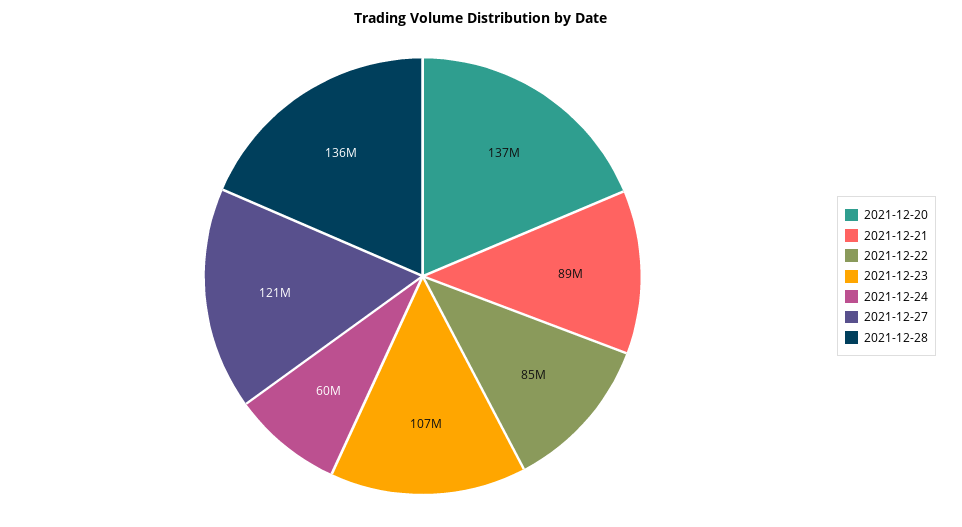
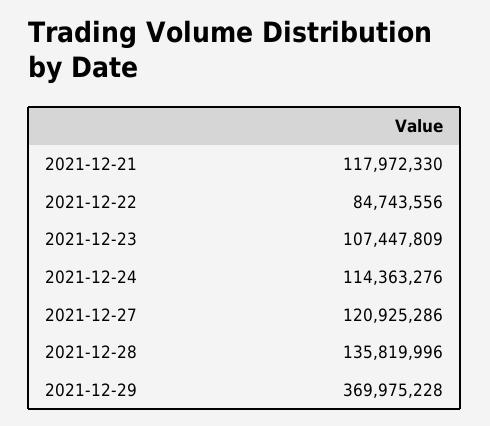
2021-12-20: 137000000 -> none
2021-12-21: 89000000 -> 117972330
2021-12-24: 60000000 -> 114363276
2021-12-29: none -> 369975228

